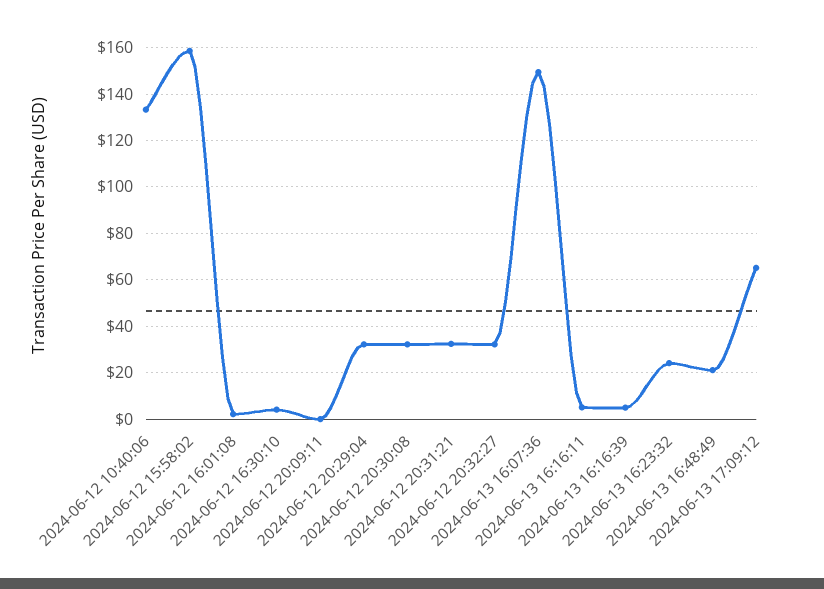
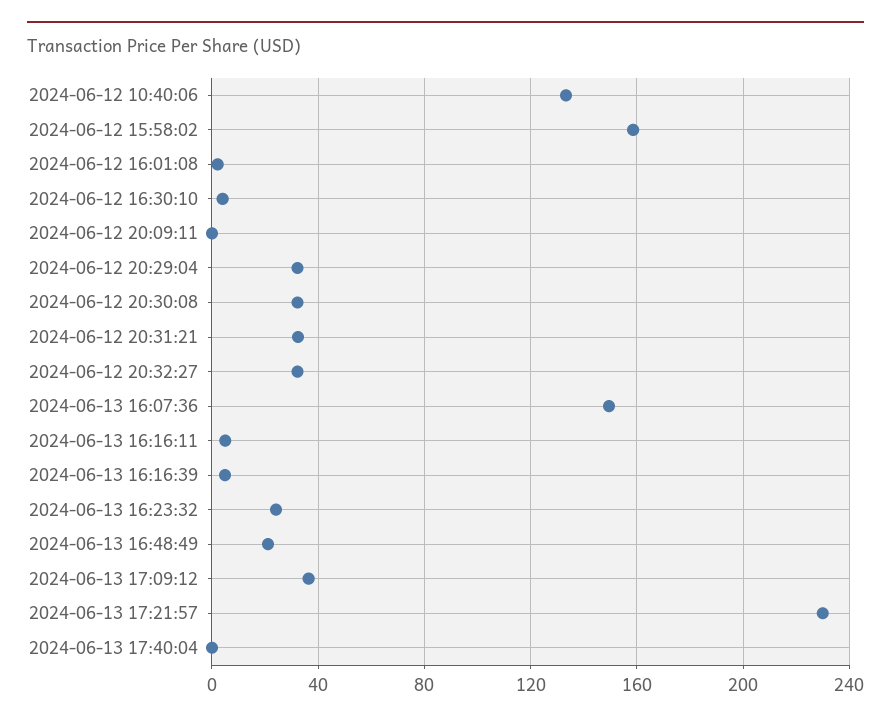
2024-06-13 17:09:12: 65 -> 35
2024-06-13 17:21:57: none -> 230
2024-06-13 17:40:04: none -> 0

